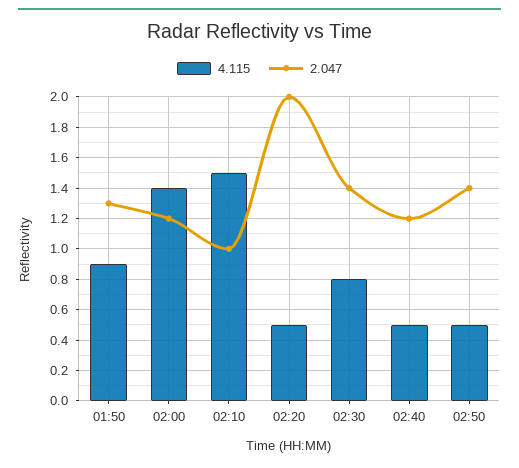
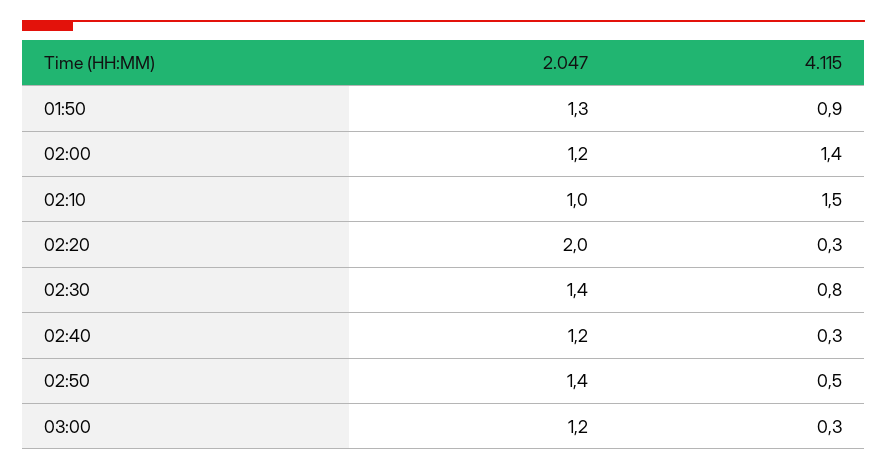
4.115, 02:20: 0.5 -> 0.3
4.115, 02:40: 0.5 -> 0.3
2.047, 03:00: none -> 1.2
4.115, 03:00: none -> 0.3

